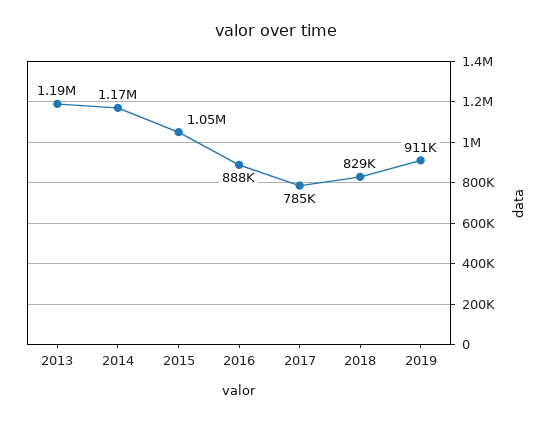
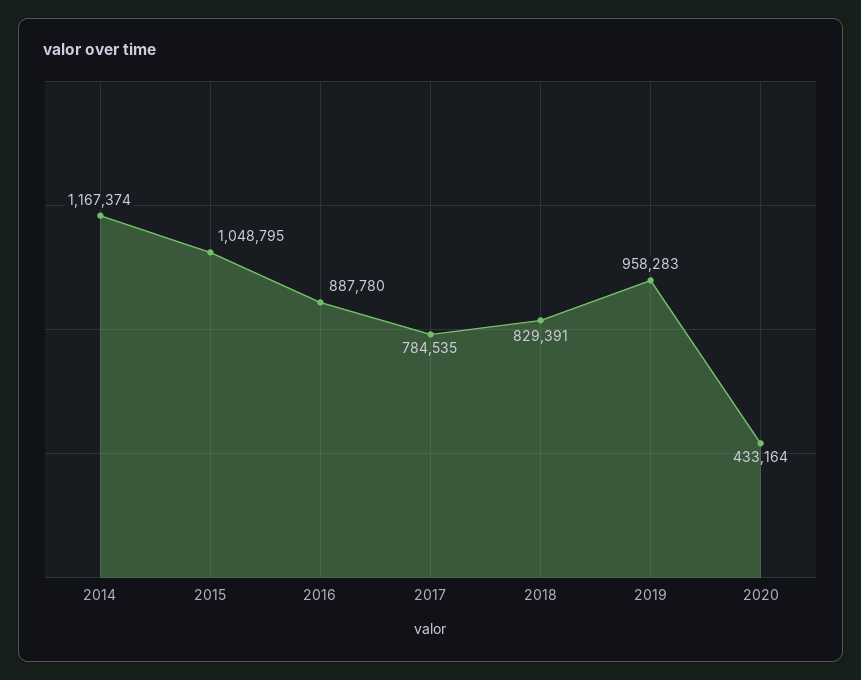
2013: 1190000 -> none
2019: 911000 -> 958283
2020: none -> 433164

